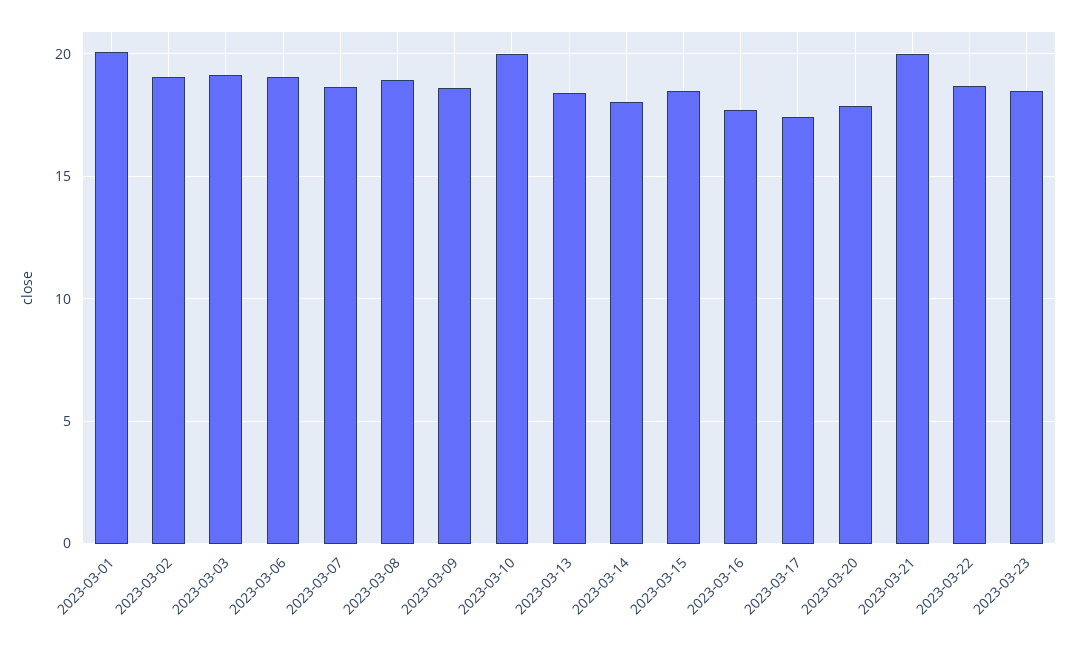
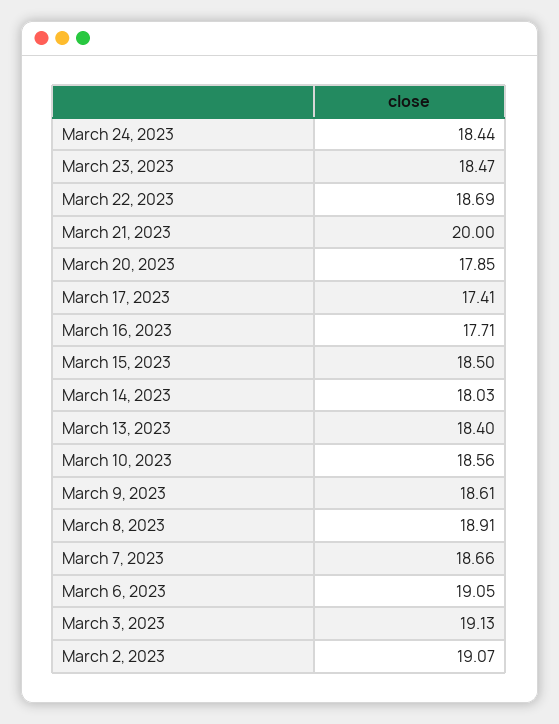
2023-03-01: 20 -> none
2023-03-10: 20 -> 18.56
March 24, 2023: none -> 18.44

